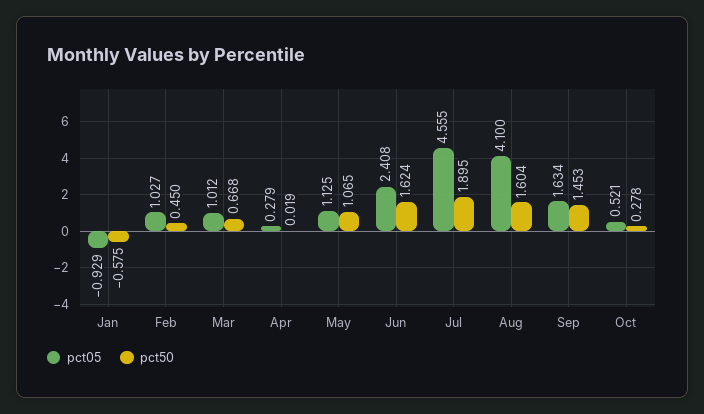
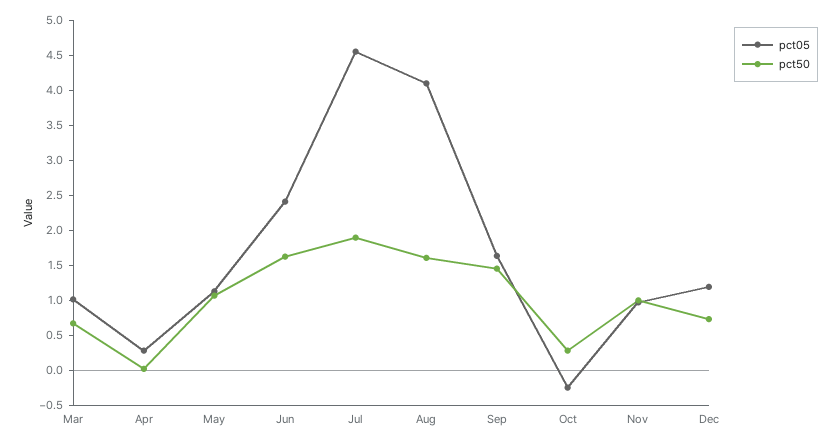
pct05, Jan: -0.929 -> none
pct50, Jan: -0.575 -> none
pct05, Feb: 1.027 -> none
pct50, Feb: 0.45 -> none
pct05, Oct: 0.521 -> -0.25
pct05, Nov: none -> 1
pct50, Nov: none -> 1
pct05, Dec: none -> 1.25
pct50, Dec: none -> 0.75

